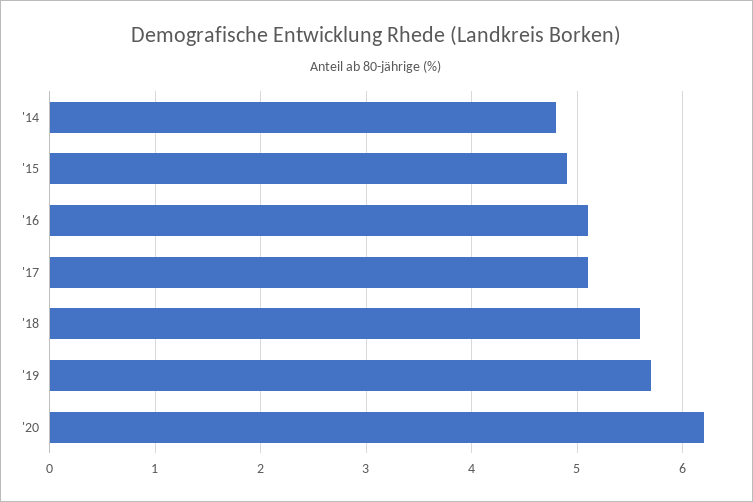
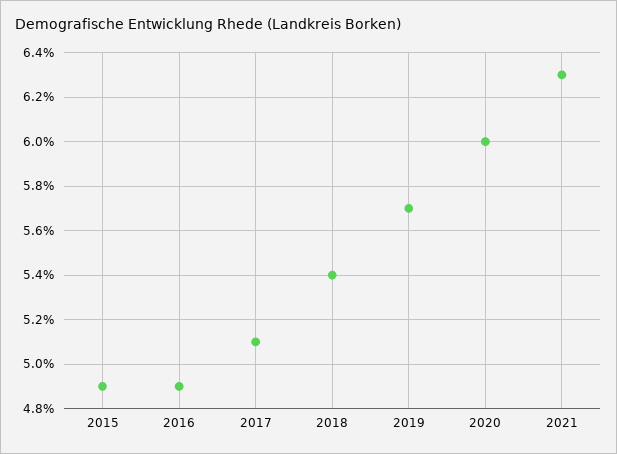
'14: 4.8 -> none
'16: 5.1 -> 4.9
'18: 5.6 -> 5.4
'20: 6.2 -> 6
2021: none -> 6.3

